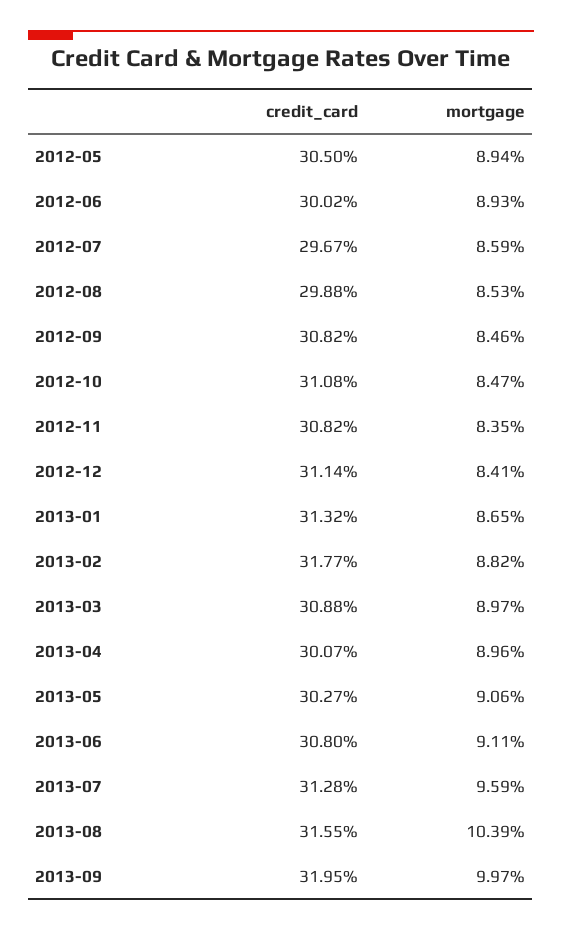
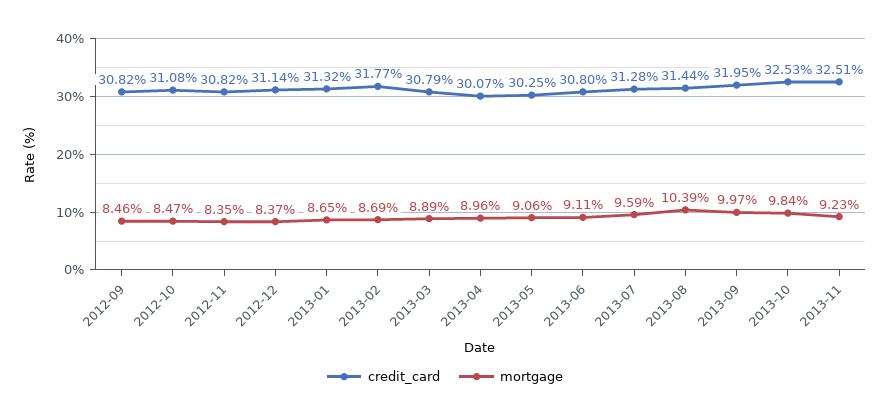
credit_card, 2012-05: 30.5 -> none
mortgage, 2012-05: 8.94 -> none
credit_card, 2012-06: 30.02 -> none
mortgage, 2012-06: 8.93 -> none
credit_card, 2012-07: 29.67 -> none
mortgage, 2012-07: 8.59 -> none
credit_card, 2012-08: 29.88 -> none
mortgage, 2012-08: 8.53 -> none
mortgage, 2012-12: 8.41 -> 8.37
mortgage, 2013-02: 8.82 -> 8.69
credit_card, 2013-03: 30.88 -> 30.79
mortgage, 2013-03: 8.97 -> 8.89
credit_card, 2013-05: 30.27 -> 30.25
credit_card, 2013-08: 31.55 -> 31.44
credit_card, 2013-10: none -> 32.53
mortgage, 2013-10: none -> 9.84
credit_card, 2013-11: none -> 32.51
mortgage, 2013-11: none -> 9.23

